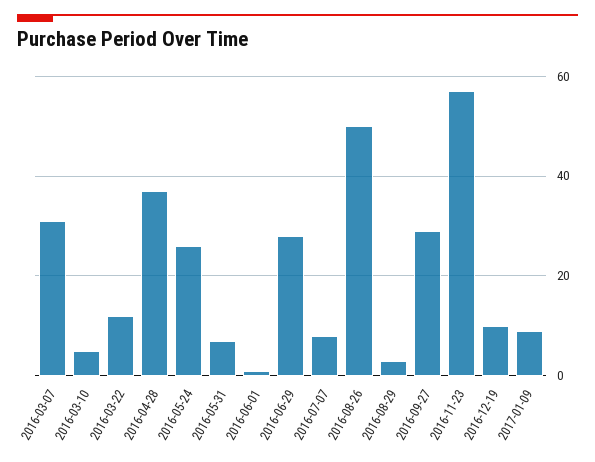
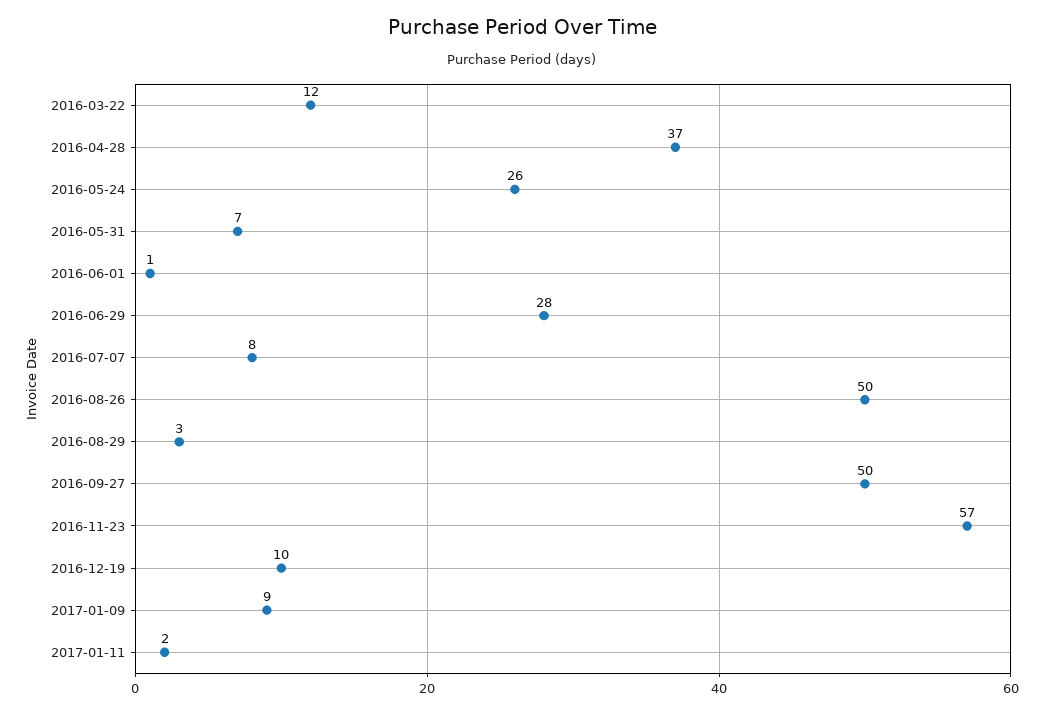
2016-03-07: 30 -> none
2016-03-10: 5 -> none
2016-09-27: 30 -> 50
2017-01-11: none -> 2

